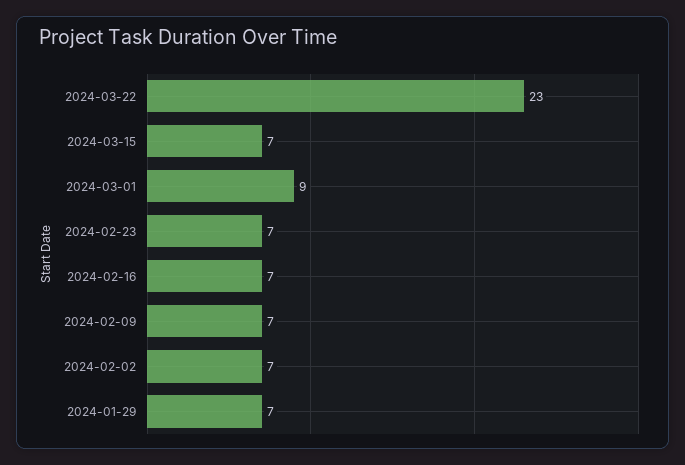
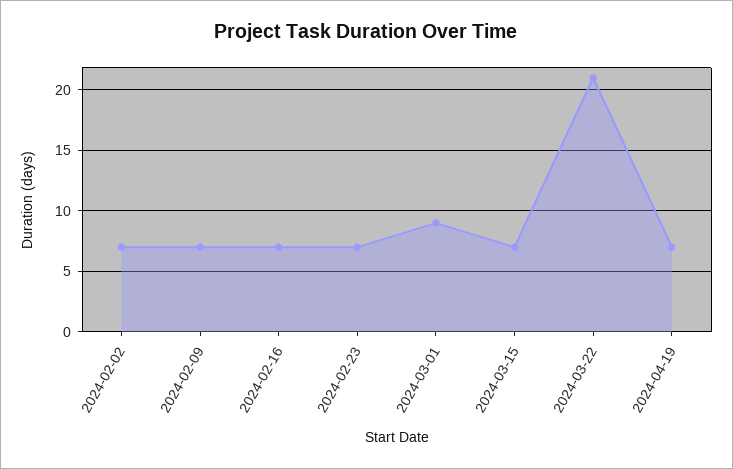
2024-03-22: 23 -> 21
2024-01-29: 7 -> none
2024-04-19: none -> 7

